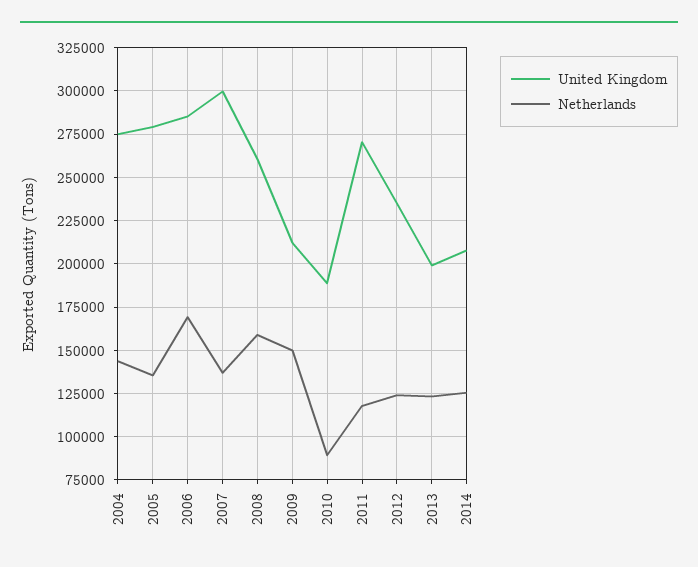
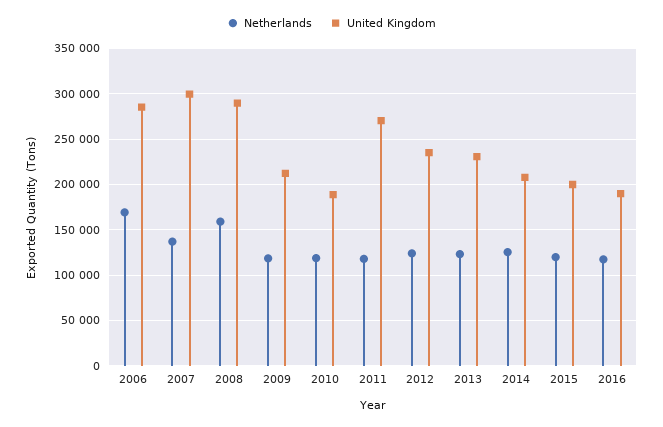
United Kingdom, 2004: 275000 -> none
Netherlands, 2004: 145000 -> none
United Kingdom, 2005: 280000 -> none
Netherlands, 2005: 135000 -> none
United Kingdom, 2008: 260000 -> 290000
Netherlands, 2009: 150000 -> 120000
Netherlands, 2010: 90000 -> 120000
United Kingdom, 2013: 200000 -> 230000
Netherlands, 2015: none -> 120000
United Kingdom, 2015: none -> 200000
Netherlands, 2016: none -> 120000
United Kingdom, 2016: none -> 190000

